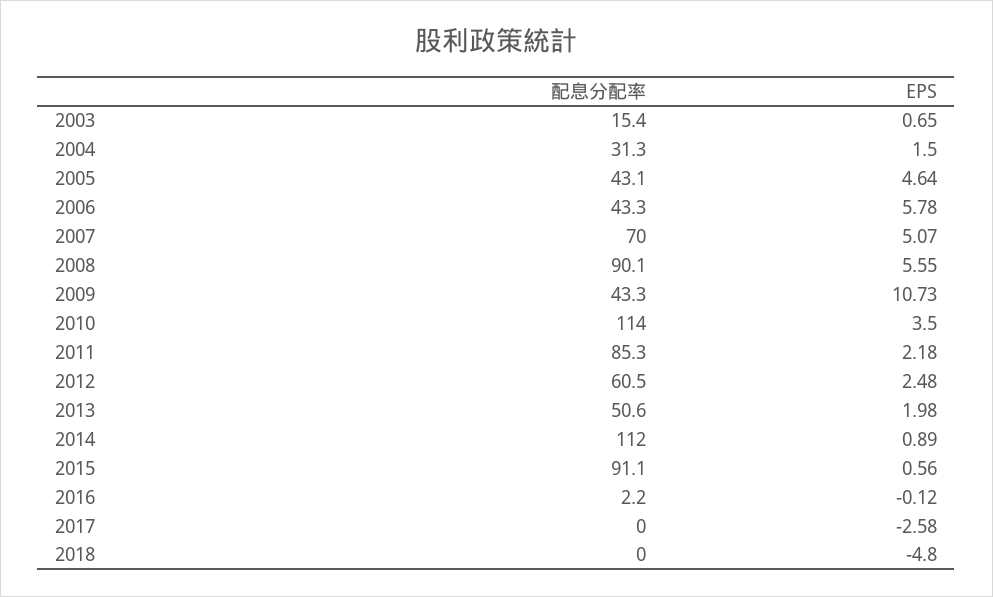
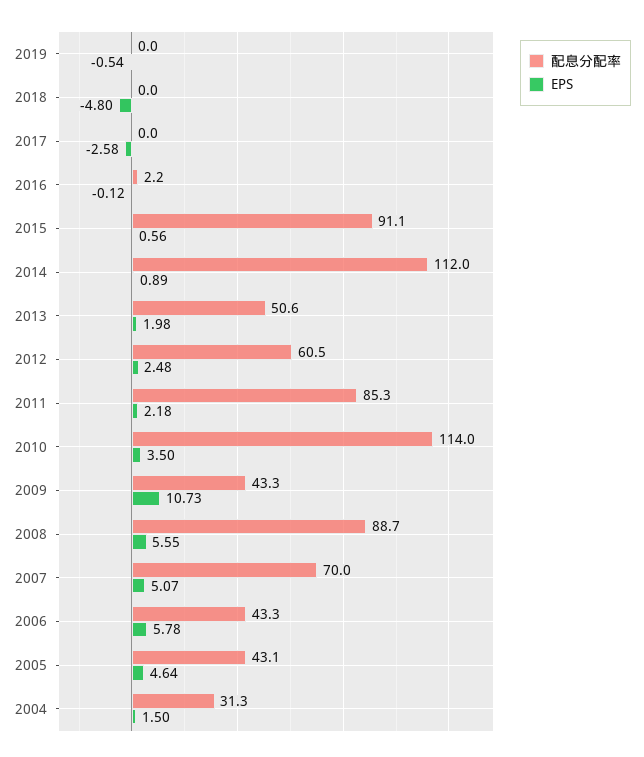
配息分配率, 2003: 15.4 -> none
EPS, 2003: 0.65 -> none
配息分配率, 2008: 90.1 -> 88.7
配息分配率, 2019: none -> 0
EPS, 2019: none -> -0.54

